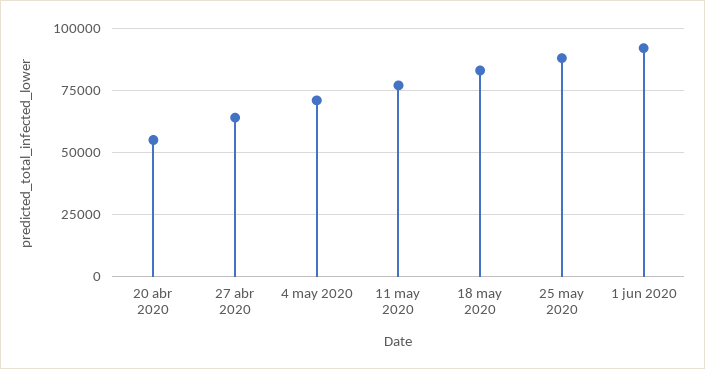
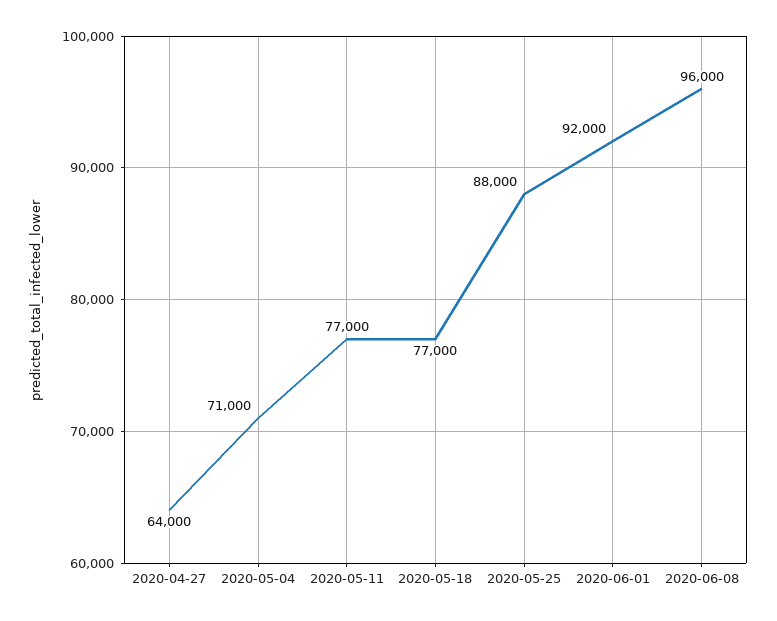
20 abr 2020: 55000 -> none
18 may 2020: 82500 -> 77000
2020-06-08: none -> 96000

